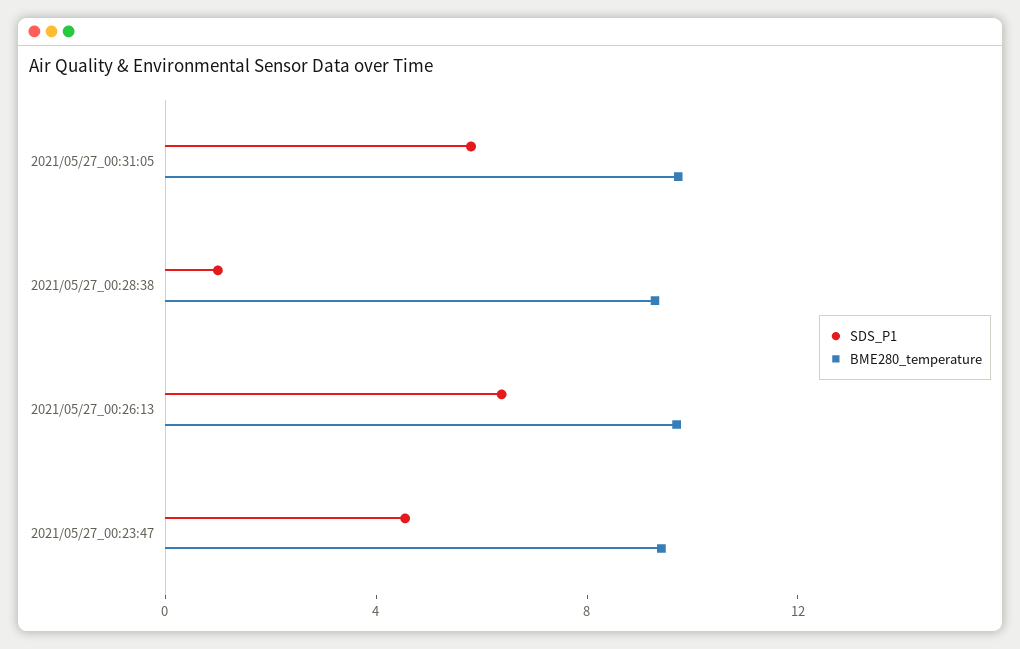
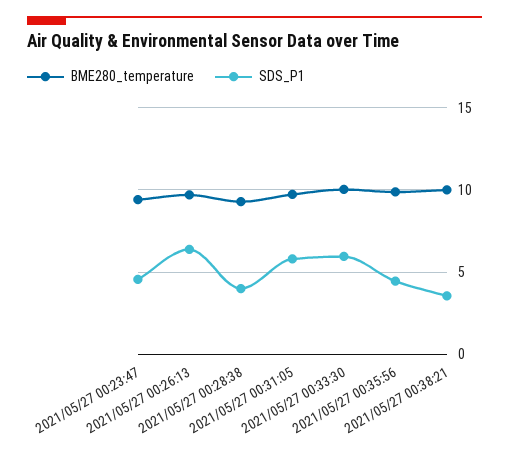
SDS_P1, 2021/05/27_00:28:38: 1 -> 4
BME280_temperature, 2021/05/27 00:33:30: none -> 10
SDS_P1, 2021/05/27 00:33:30: none -> 6
BME280_temperature, 2021/05/27 00:35:56: none -> 10
SDS_P1, 2021/05/27 00:35:56: none -> 4.5
BME280_temperature, 2021/05/27 00:38:21: none -> 10
SDS_P1, 2021/05/27 00:38:21: none -> 3.5

